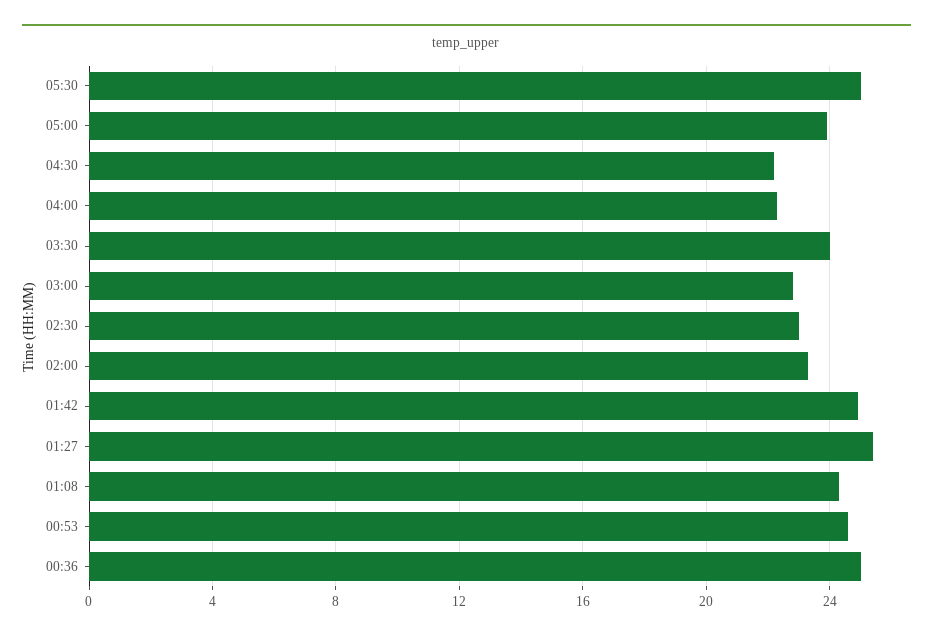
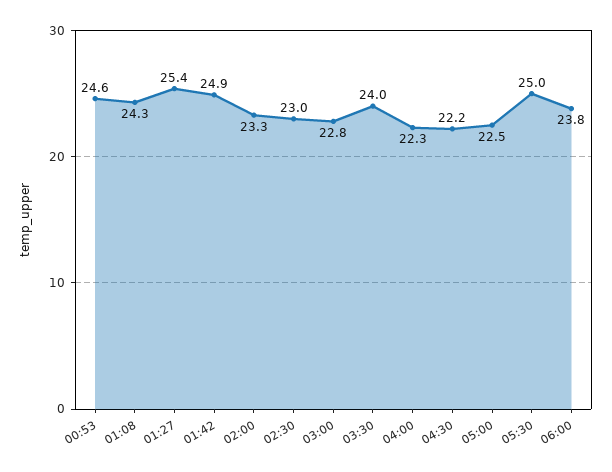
05:00: 24 -> 22.5
00:36: 25 -> none
06:00: none -> 23.8

